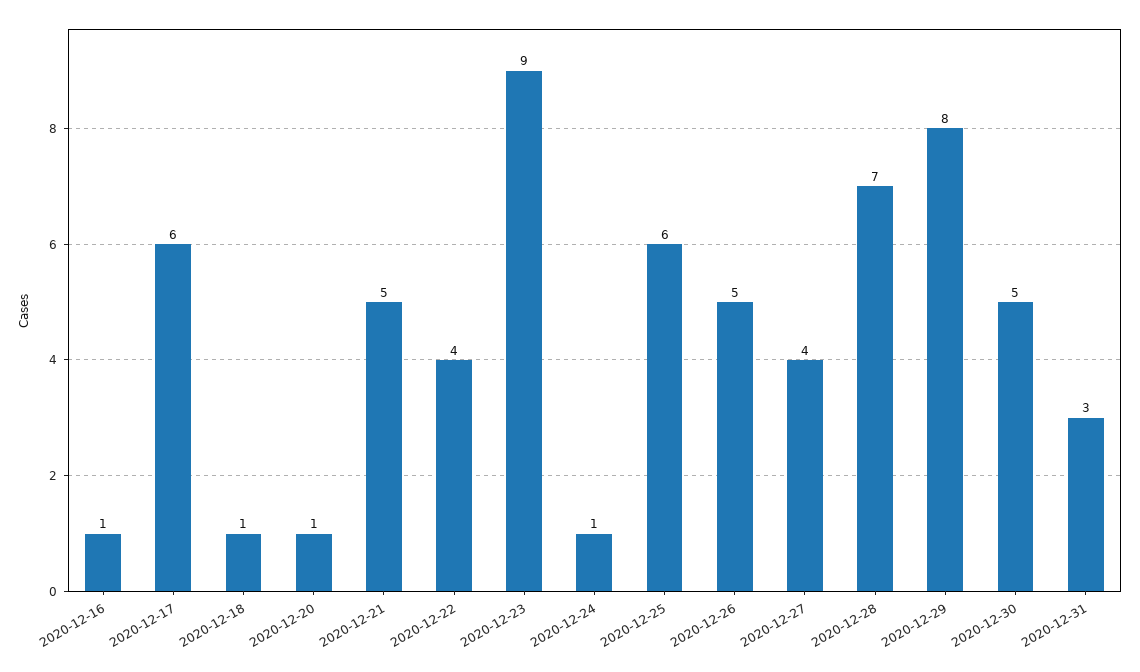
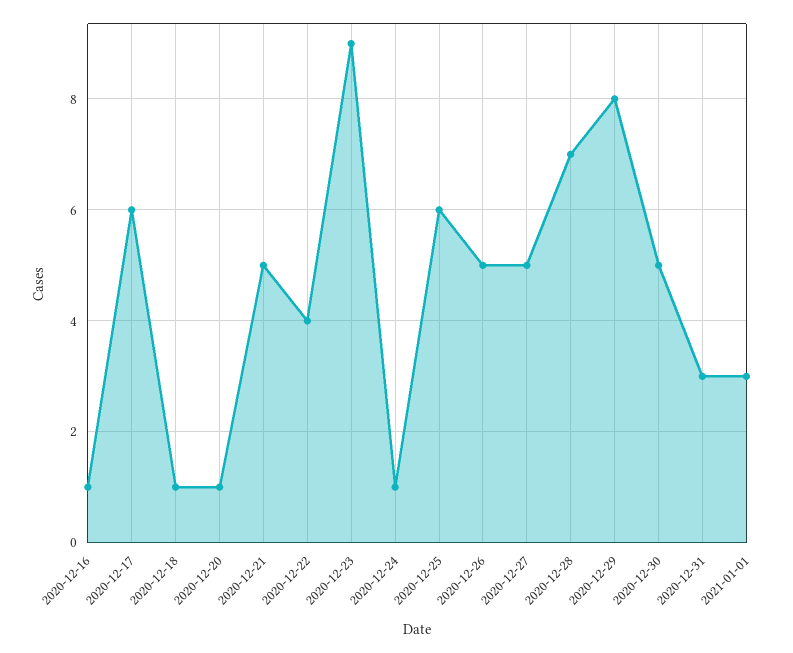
2020-12-27: 4 -> 5
2021-01-01: none -> 3

